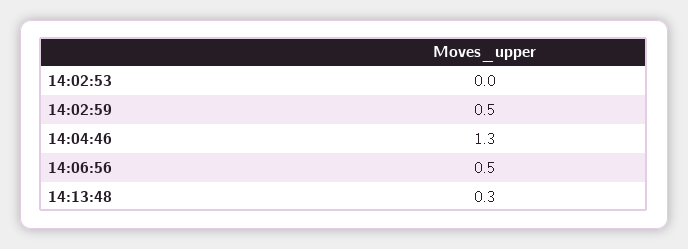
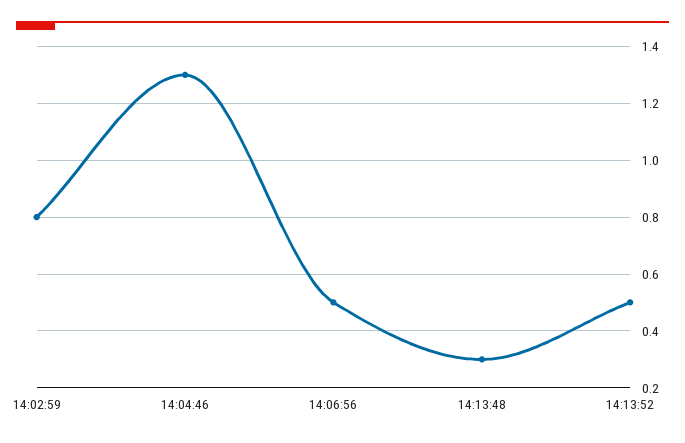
14:02:53: 0 -> none
14:02:59: 0.5 -> 0.8
14:13:52: none -> 0.5

